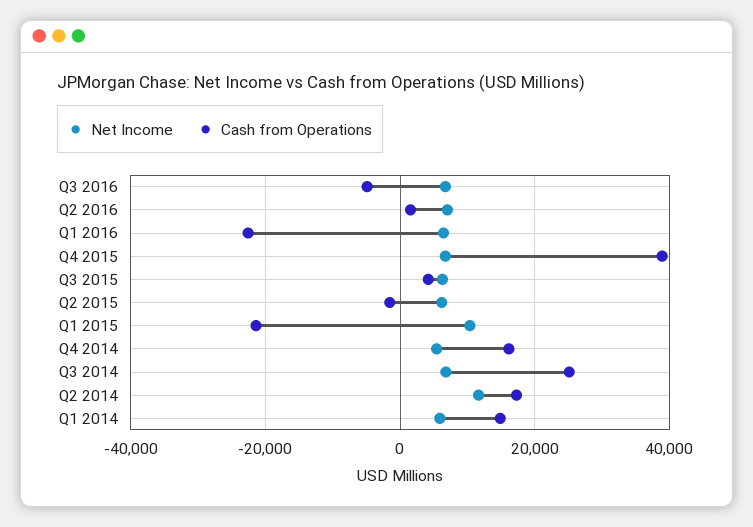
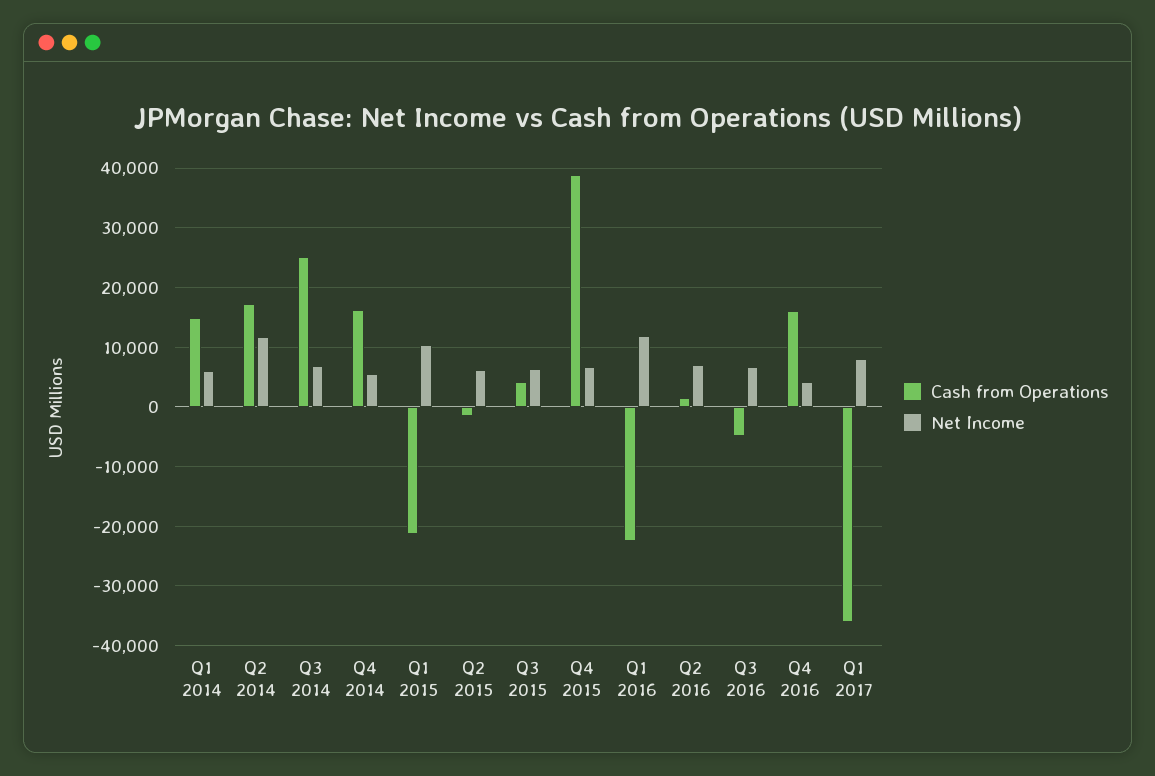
Net Income, Q1 2016: 6000 -> 12000
Cash from Operations, Q4 2016: none -> 16000
Net Income, Q4 2016: none -> 4000
Cash from Operations, Q1 2017: none -> -36000
Net Income, Q1 2017: none -> 8000

